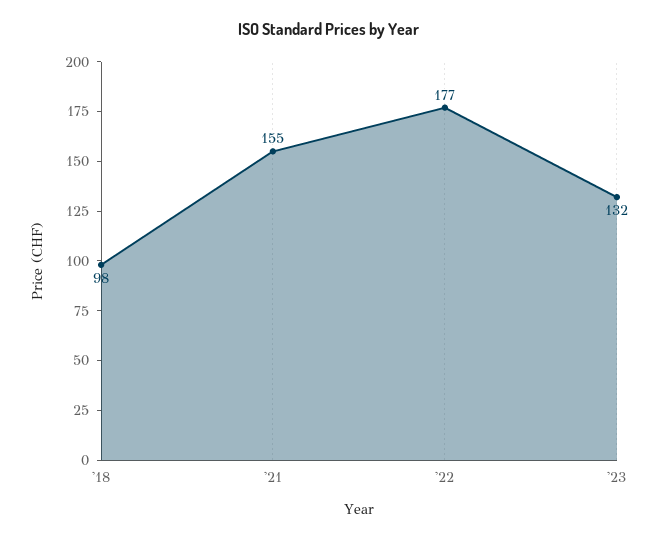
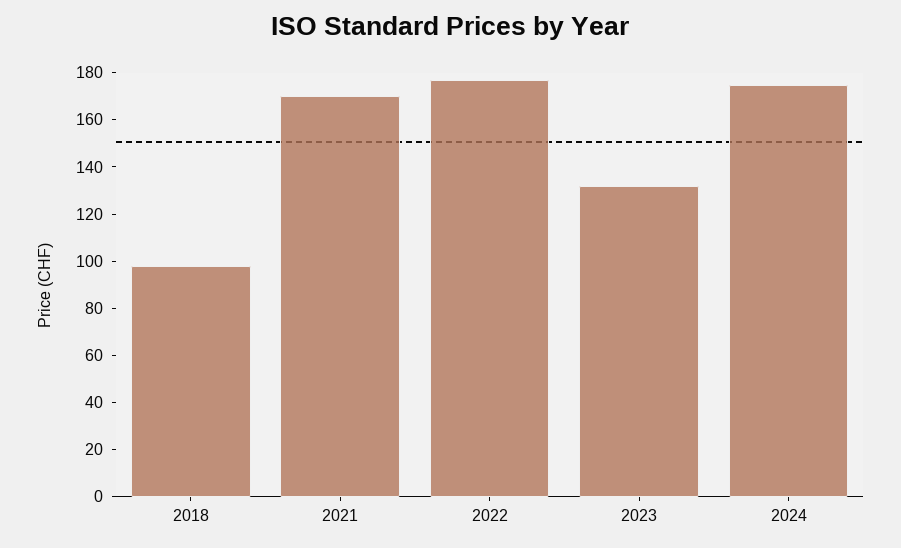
'21: 155 -> 170
2024: none -> 175

